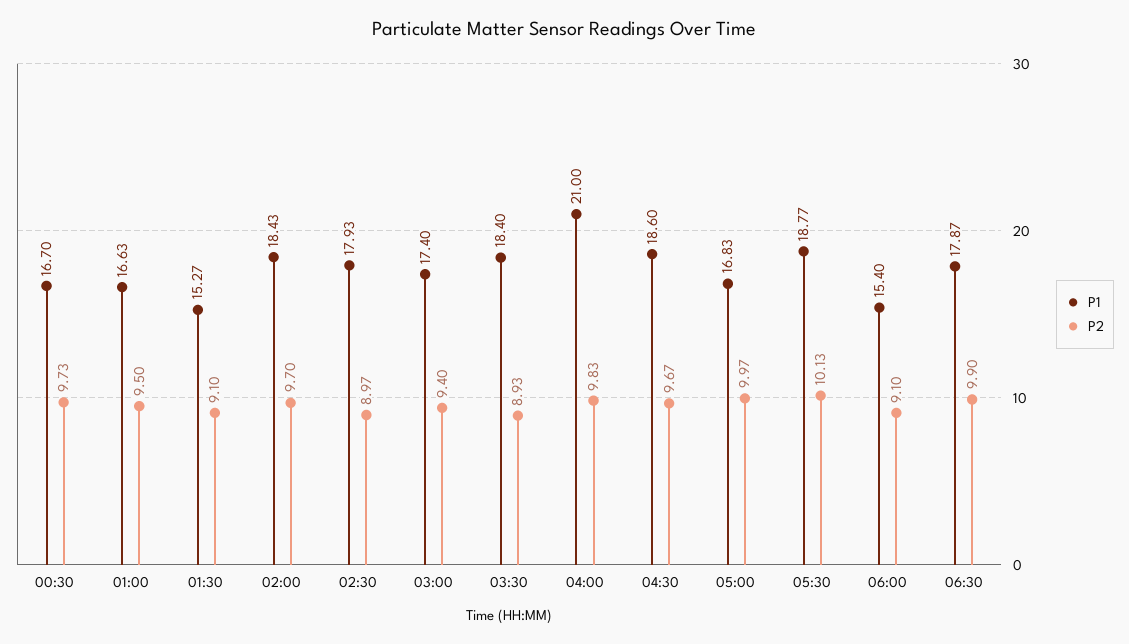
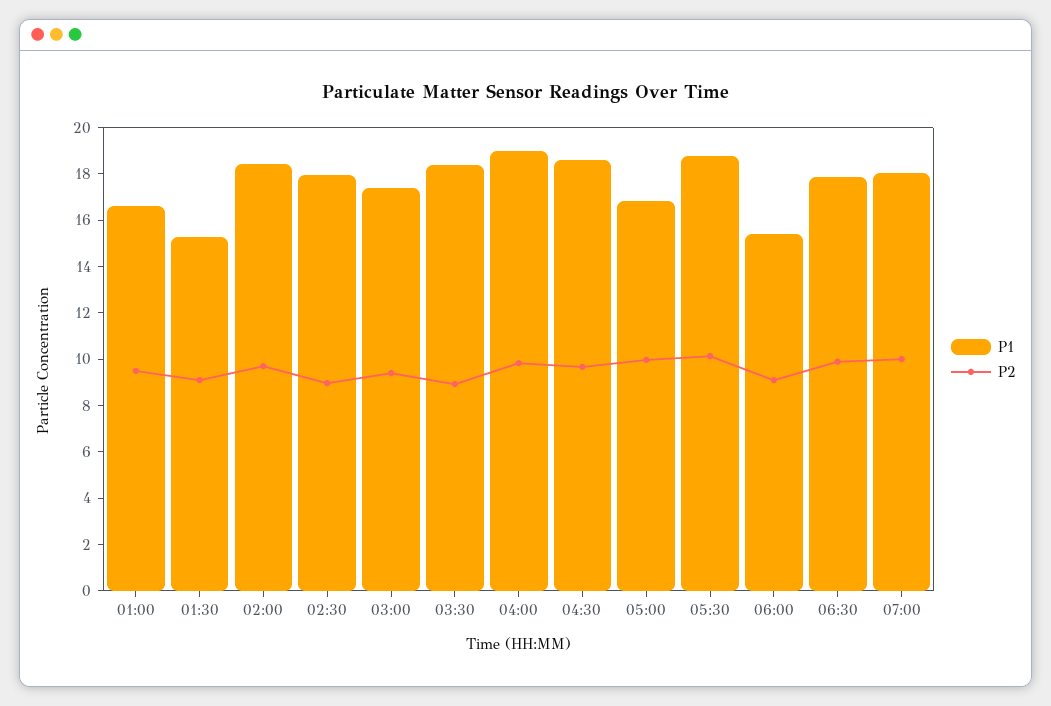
P1, 00:30: 16.7 -> none
P2, 00:30: 9.73 -> none
P1, 04:00: 21 -> 19
P1, 07:00: none -> 18
P2, 07:00: none -> 10

